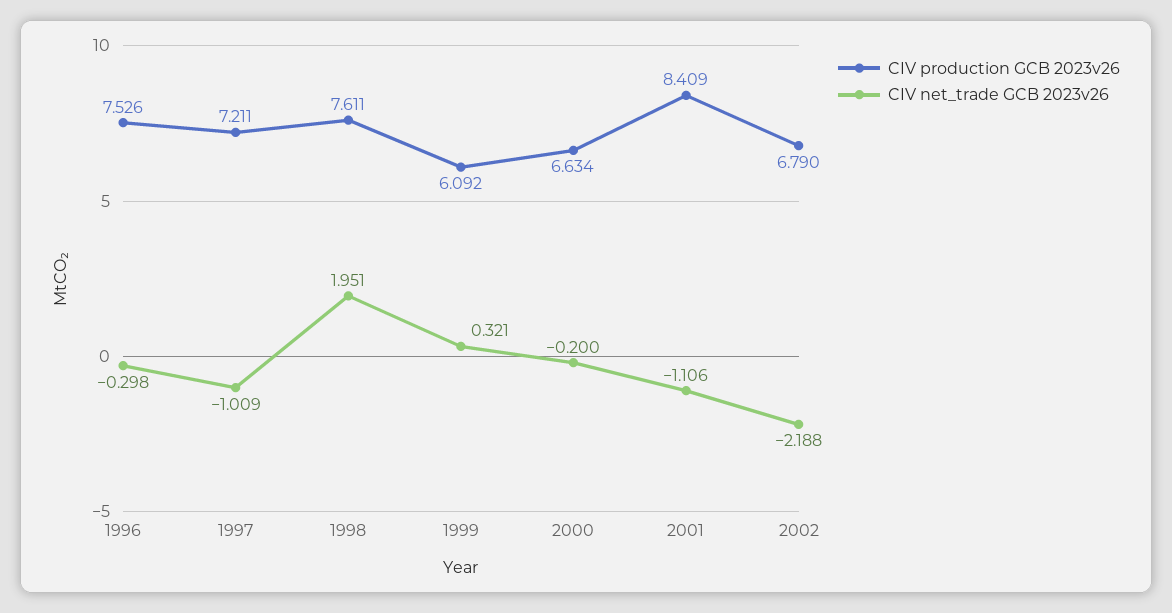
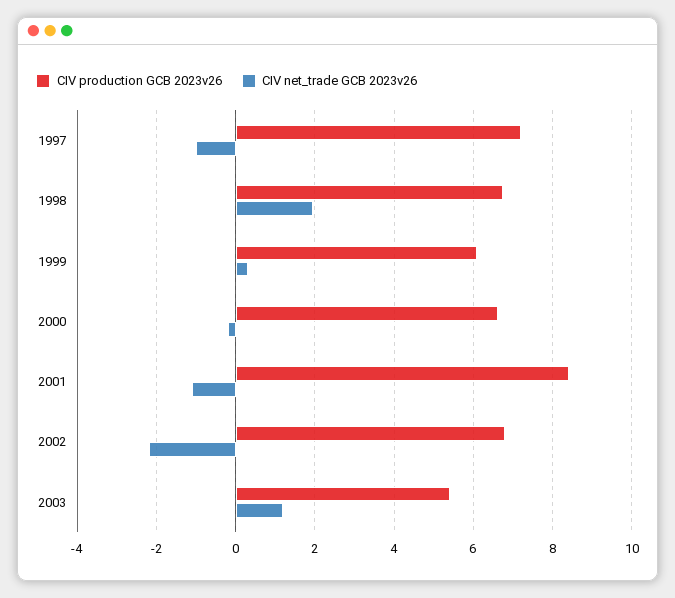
CIV production GCB 2023v26, 1996: 7.526 -> none
CIV net_trade GCB 2023v26, 1996: -0.298 -> none
CIV production GCB 2023v26, 1998: 7.611 -> 6.8
CIV production GCB 2023v26, 2003: none -> 5.4
CIV net_trade GCB 2023v26, 2003: none -> 1.2

